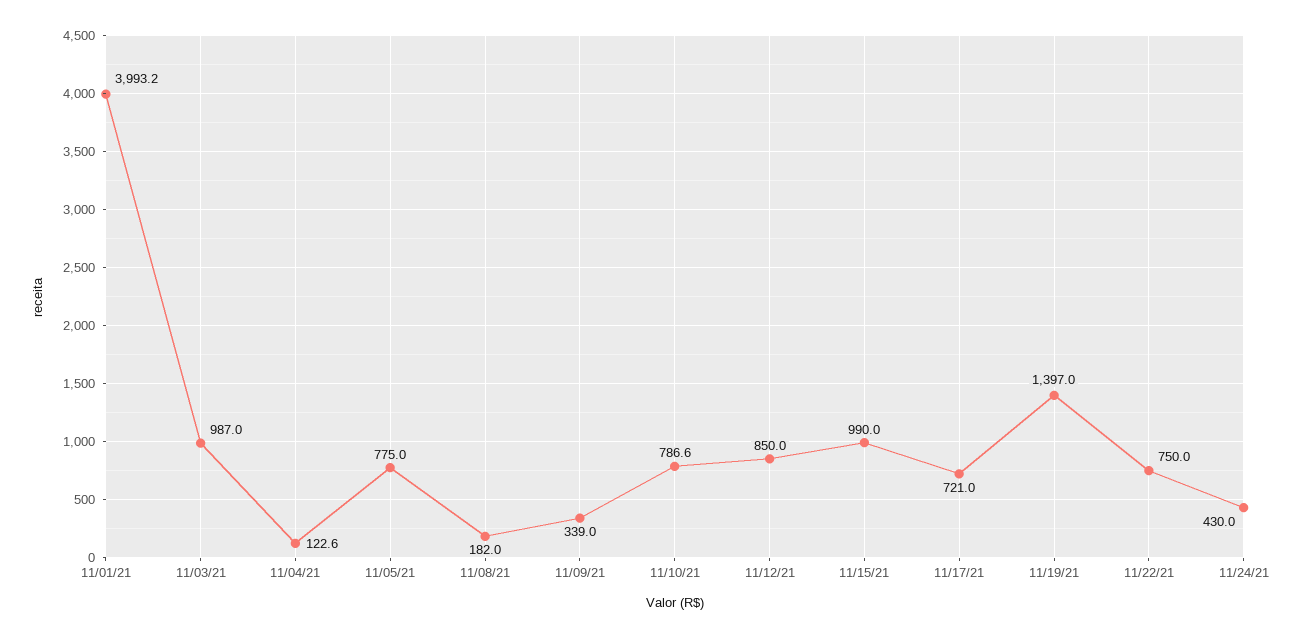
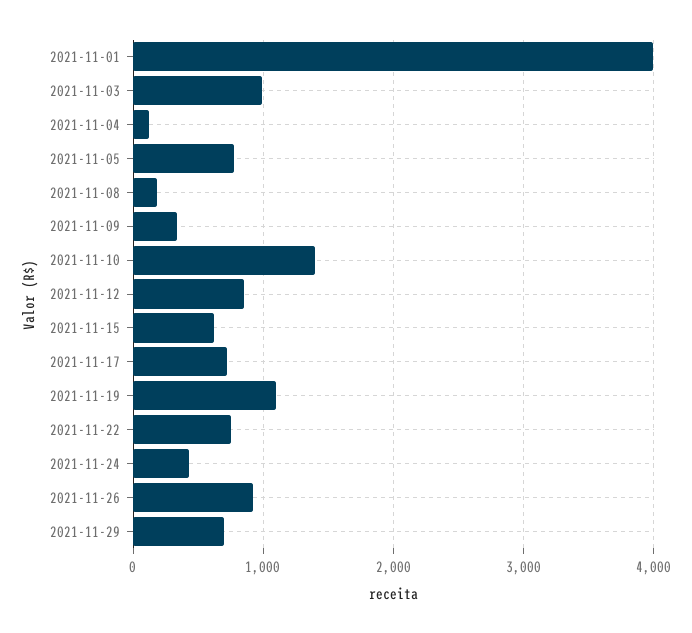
11/10/21: 786.6 -> 1400
11/15/21: 990 -> 600
11/19/21: 1397 -> 1100
2021-11-26: none -> 900
2021-11-29: none -> 700

